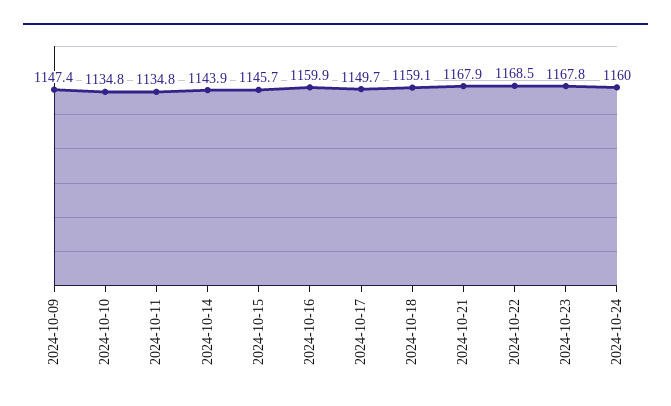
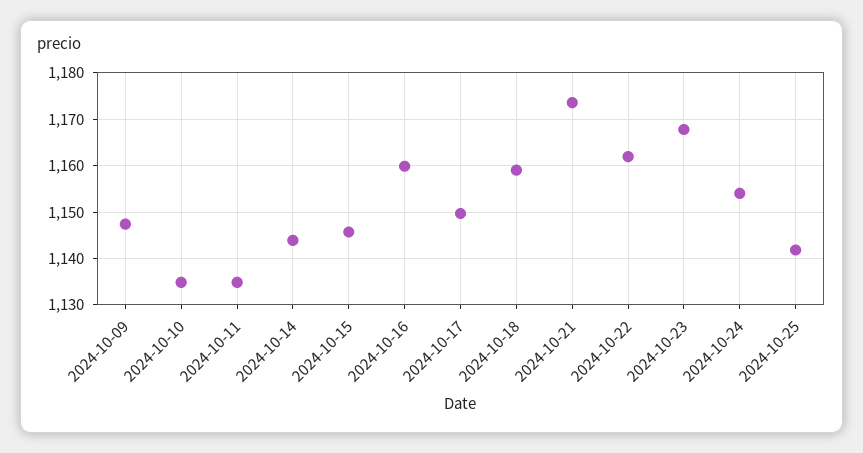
2024-10-21: 1167.9 -> 1174
2024-10-22: 1168.5 -> 1162
2024-10-24: 1160 -> 1154
2024-10-25: none -> 1142

